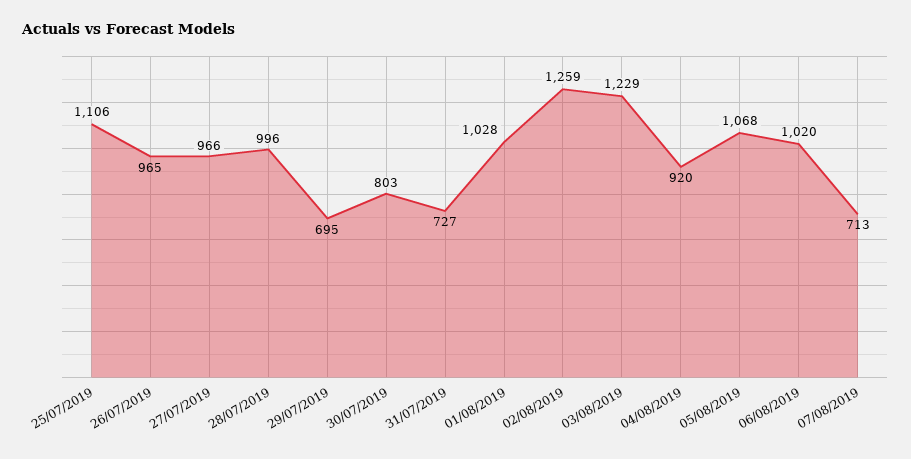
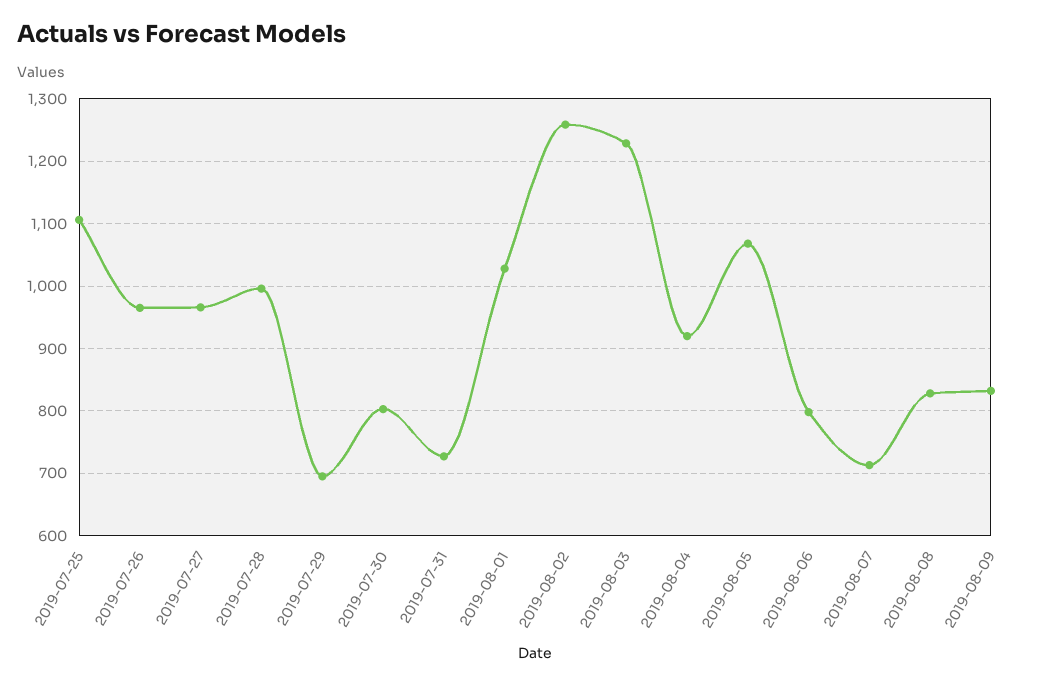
06/08/2019: 1020 -> 800
2019-08-08: none -> 830
2019-08-09: none -> 830

